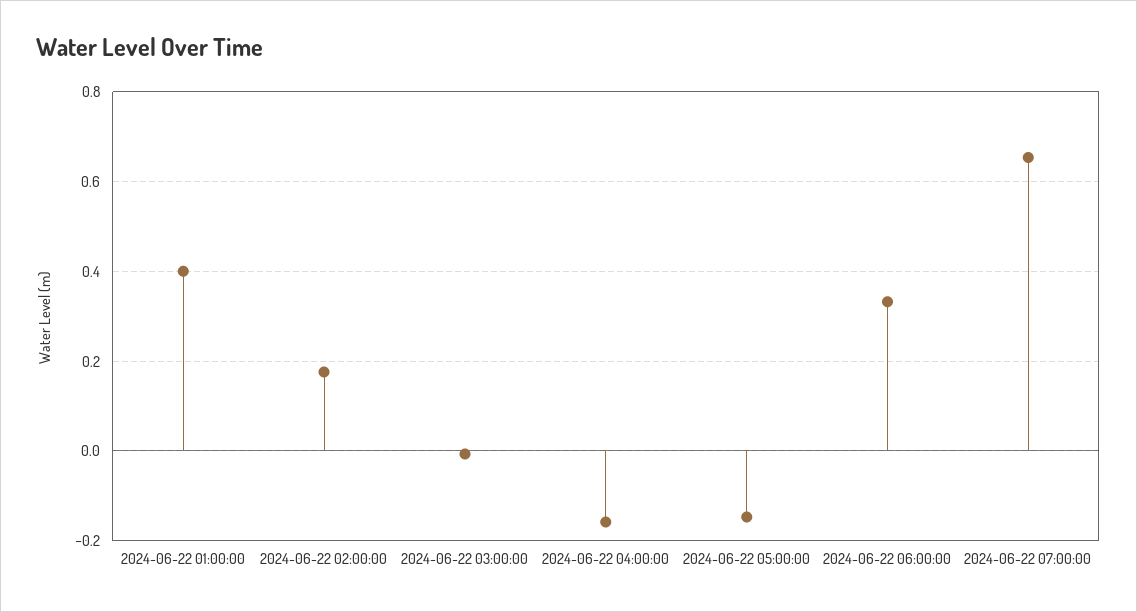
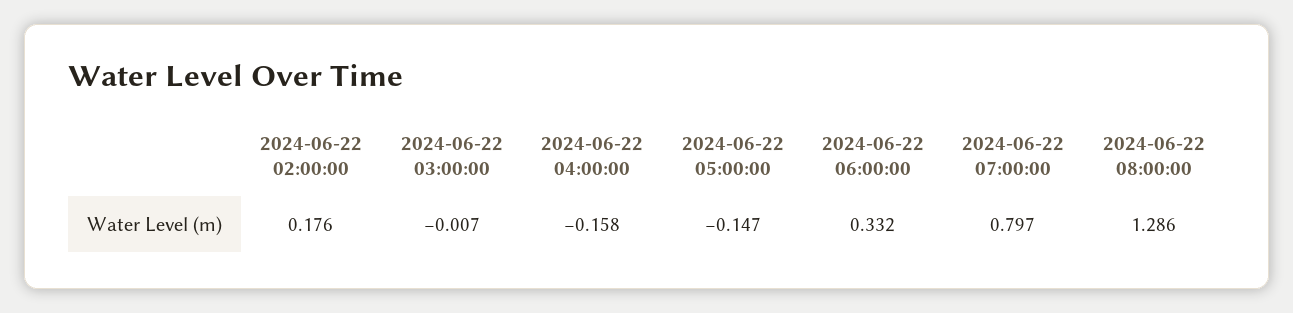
2024-06-22 01:00:00: 0.4 -> none
2024-06-22 07:00:00: 0.66 -> 0.797
2024-06-22 08:00:00: none -> 1.286

